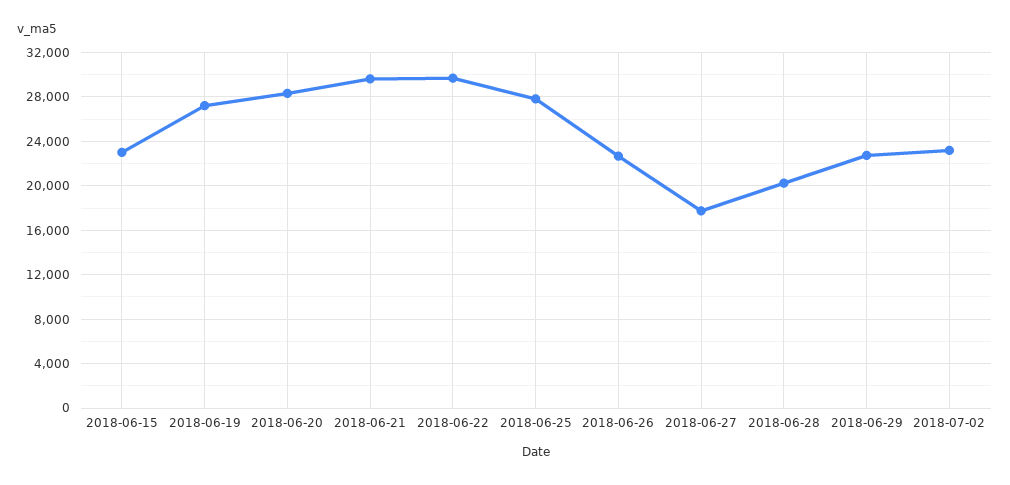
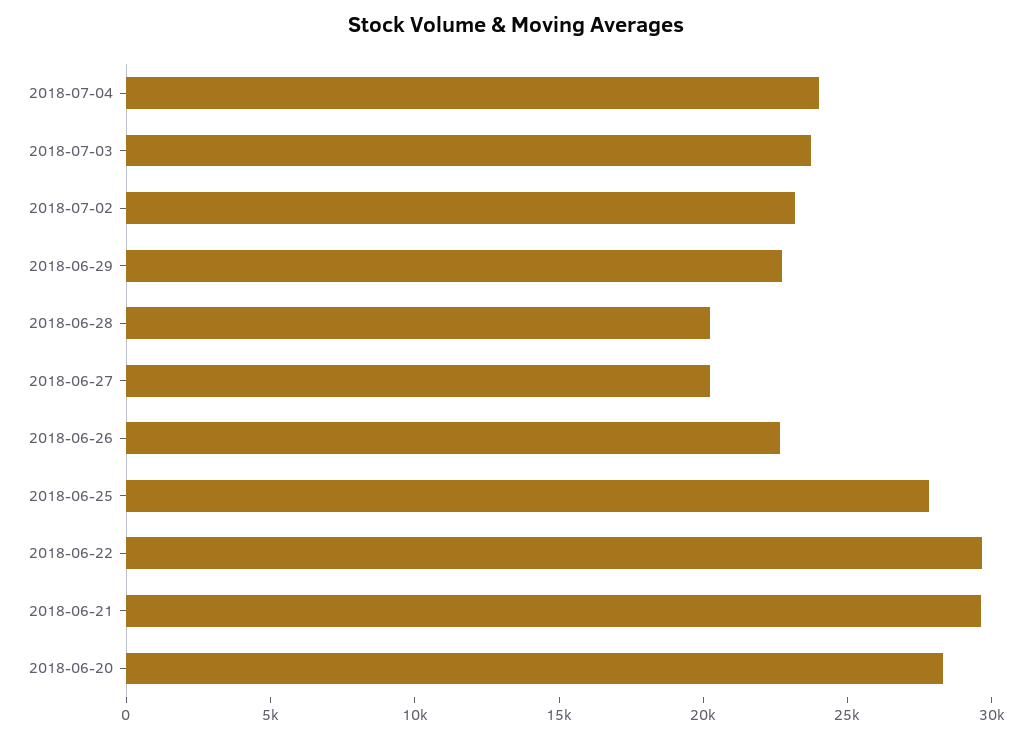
2018-06-15: 23000 -> none
2018-06-19: 27000 -> none
2018-06-27: 18000 -> 20000
2018-07-04: none -> 24000
2018-07-03: none -> 24000

